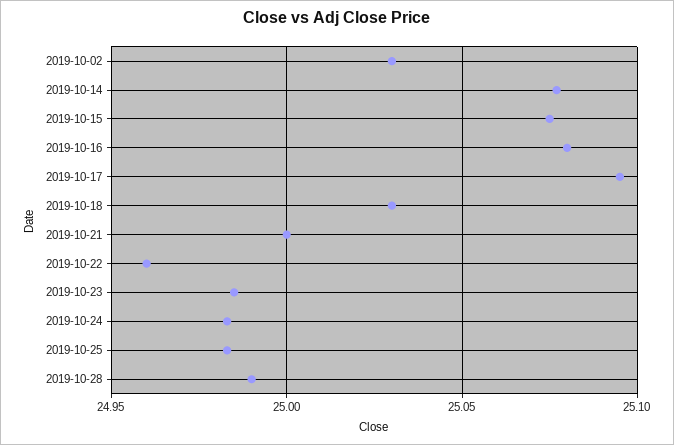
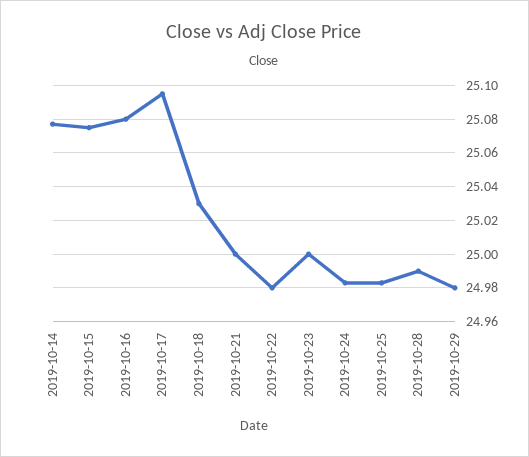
2019-10-02: 25.03 -> none
2019-10-22: 24.96 -> 24.98
2019-10-23: 24.985 -> 25
2019-10-29: none -> 24.98

